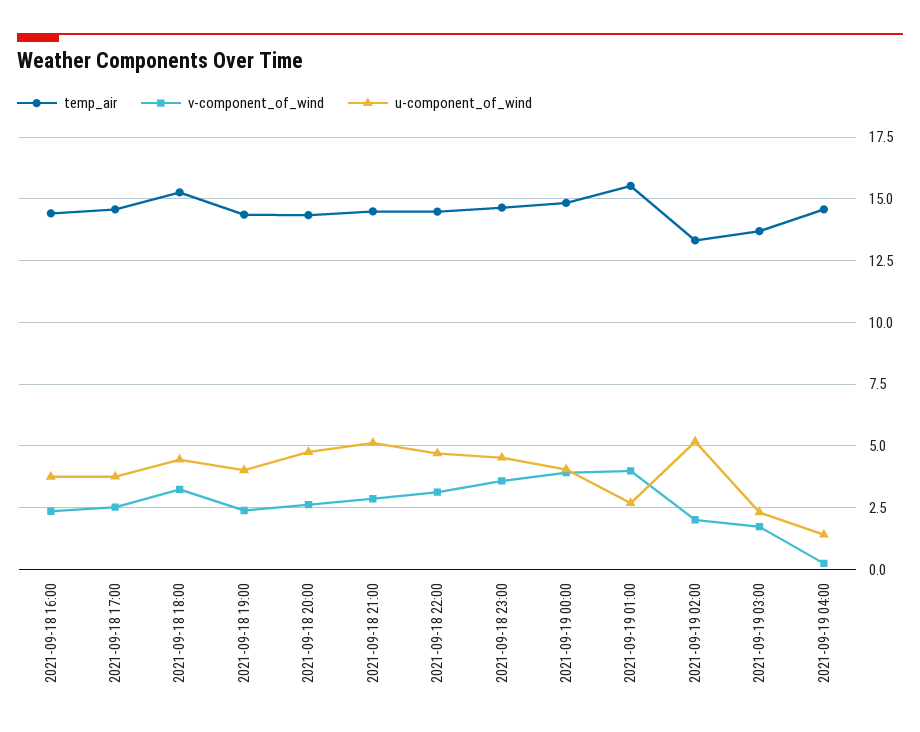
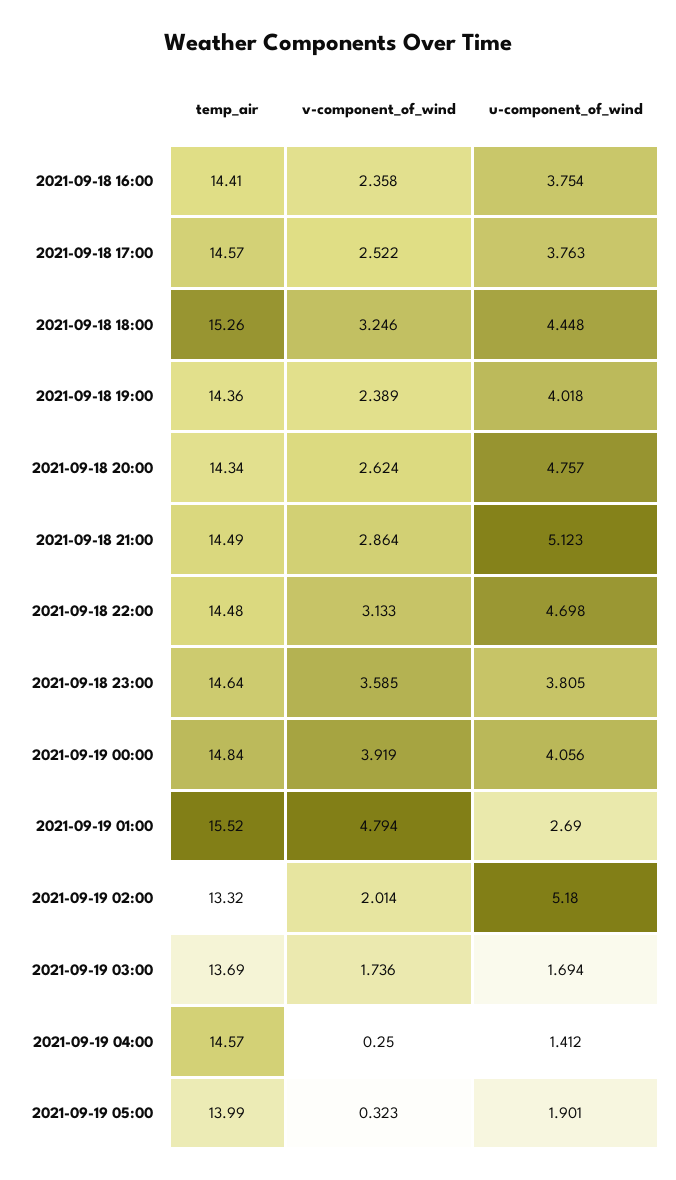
u-component_of_wind, 2021-09-18 23:00: 4.5 -> 3.805
v-component_of_wind, 2021-09-19 01:00: 4 -> 4.794
u-component_of_wind, 2021-09-19 03:00: 2.25 -> 1.694
temp_air, 2021-09-19 05:00: none -> 13.99
v-component_of_wind, 2021-09-19 05:00: none -> 0.323
u-component_of_wind, 2021-09-19 05:00: none -> 1.901

